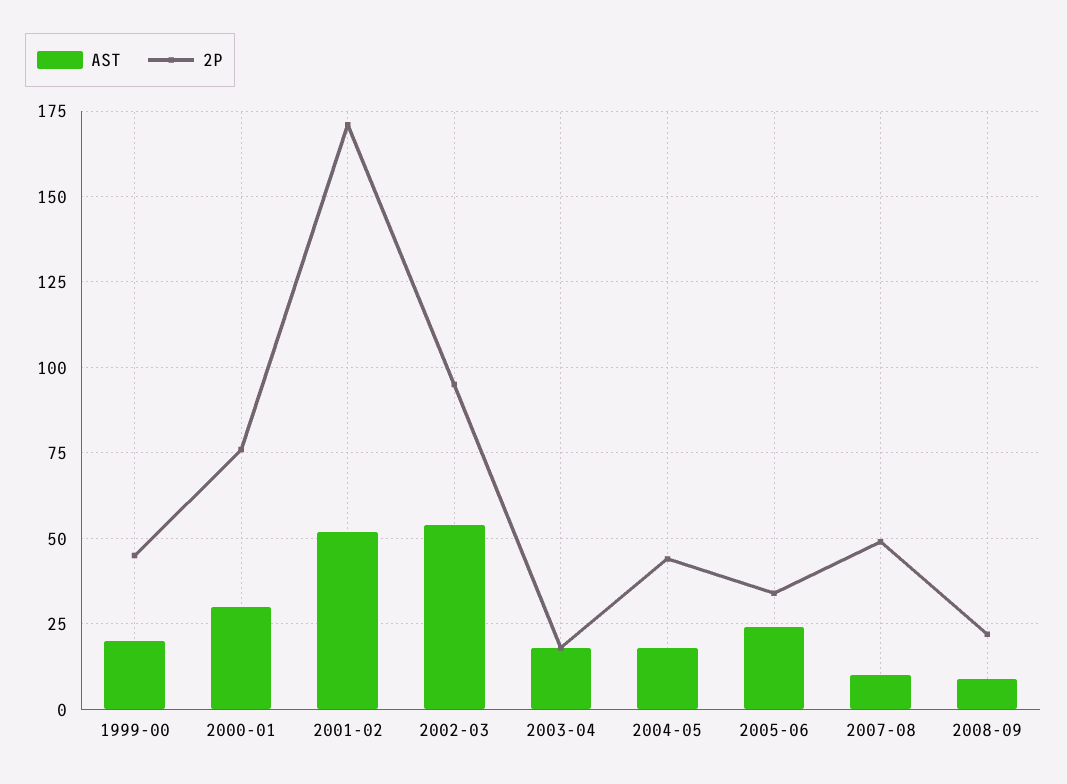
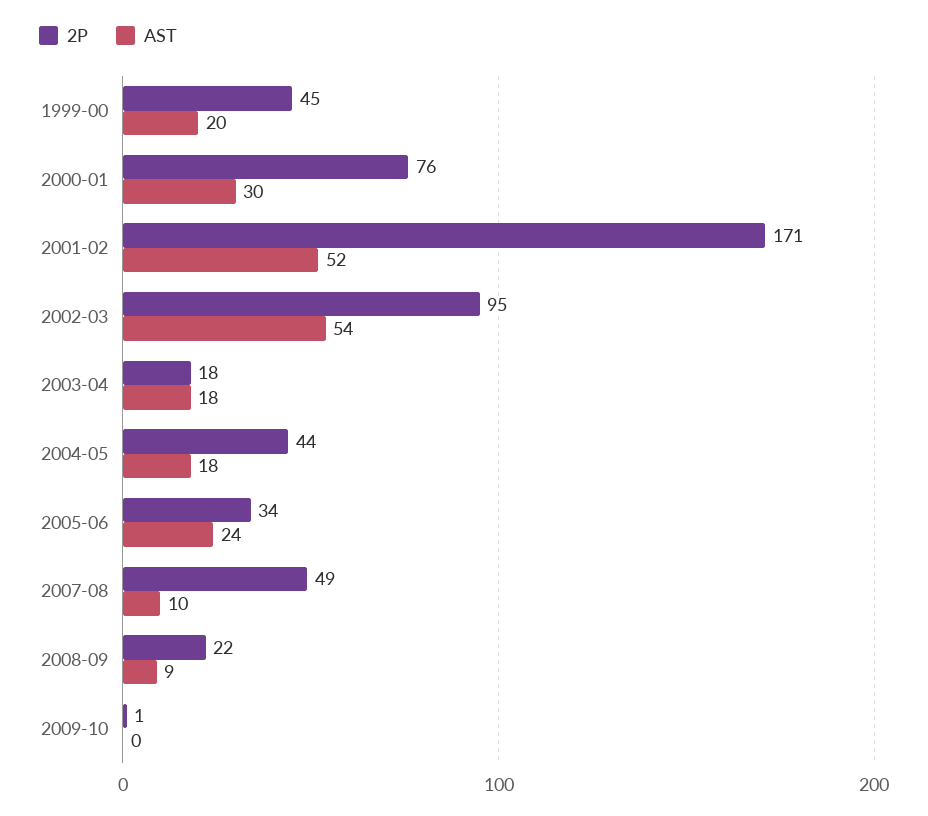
2P, 2009-10: none -> 1
AST, 2009-10: none -> 0

